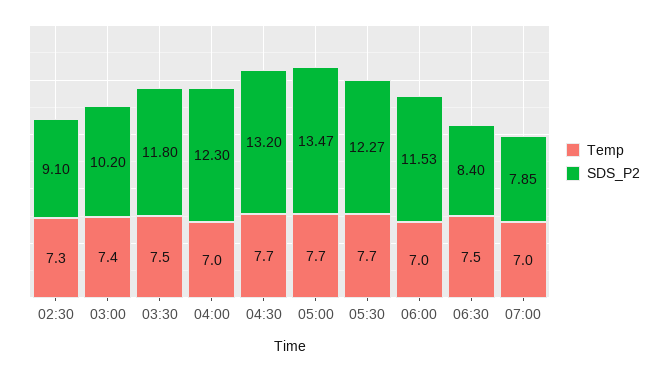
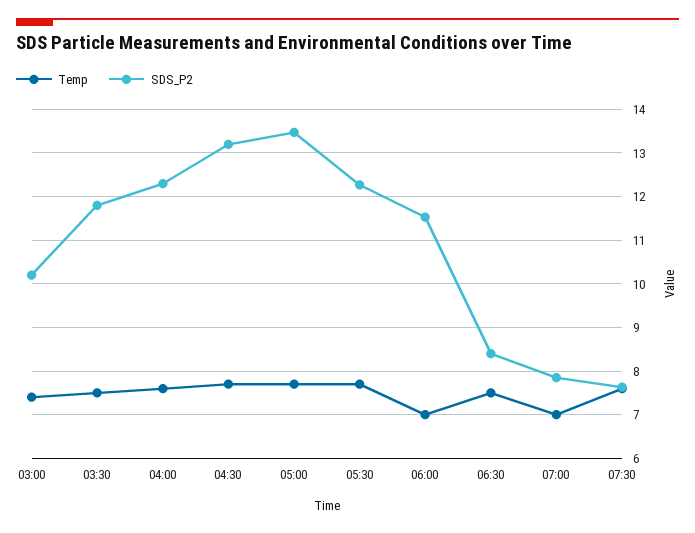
Temp, 02:30: 7.3 -> none
SDS_P2, 02:30: 9.1 -> none
Temp, 04:00: 7 -> 7.6
Temp, 07:30: none -> 7.6
SDS_P2, 07:30: none -> 7.6

